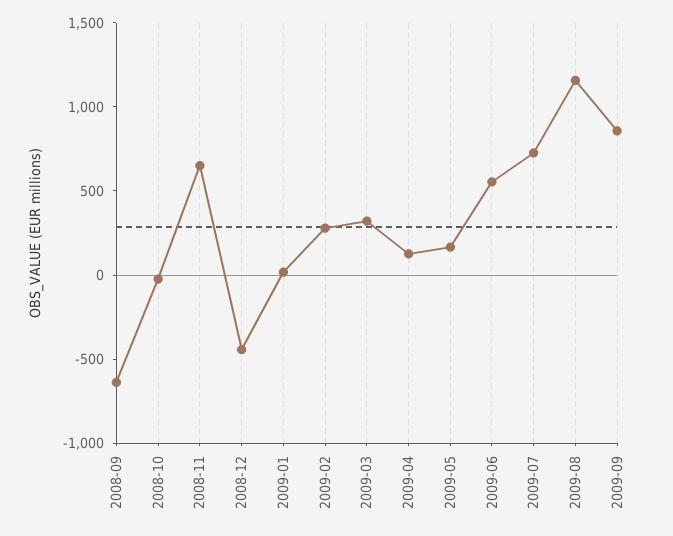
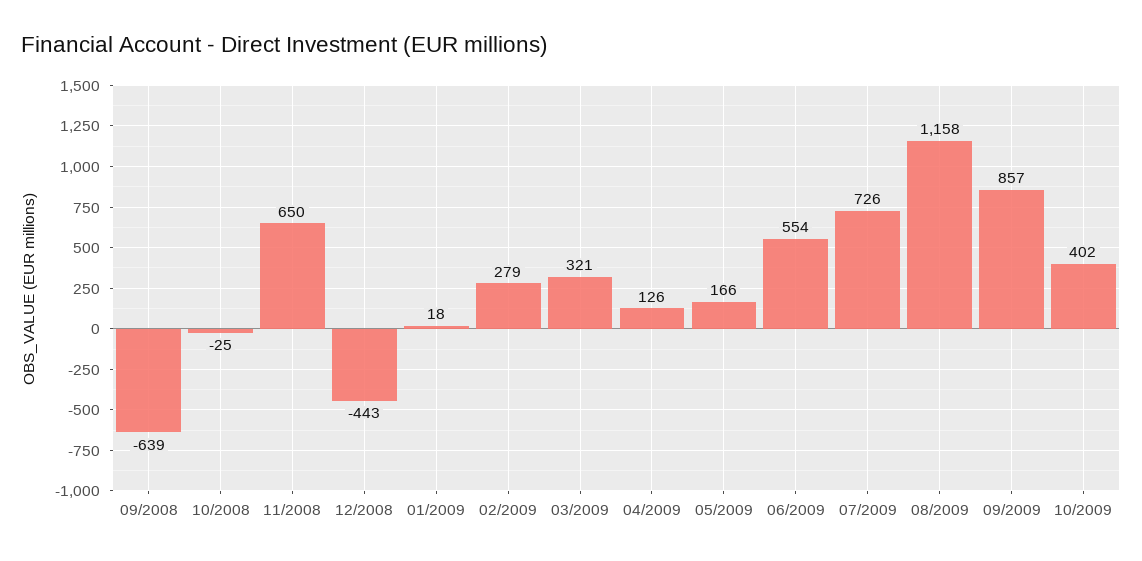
10/2009: none -> 402

